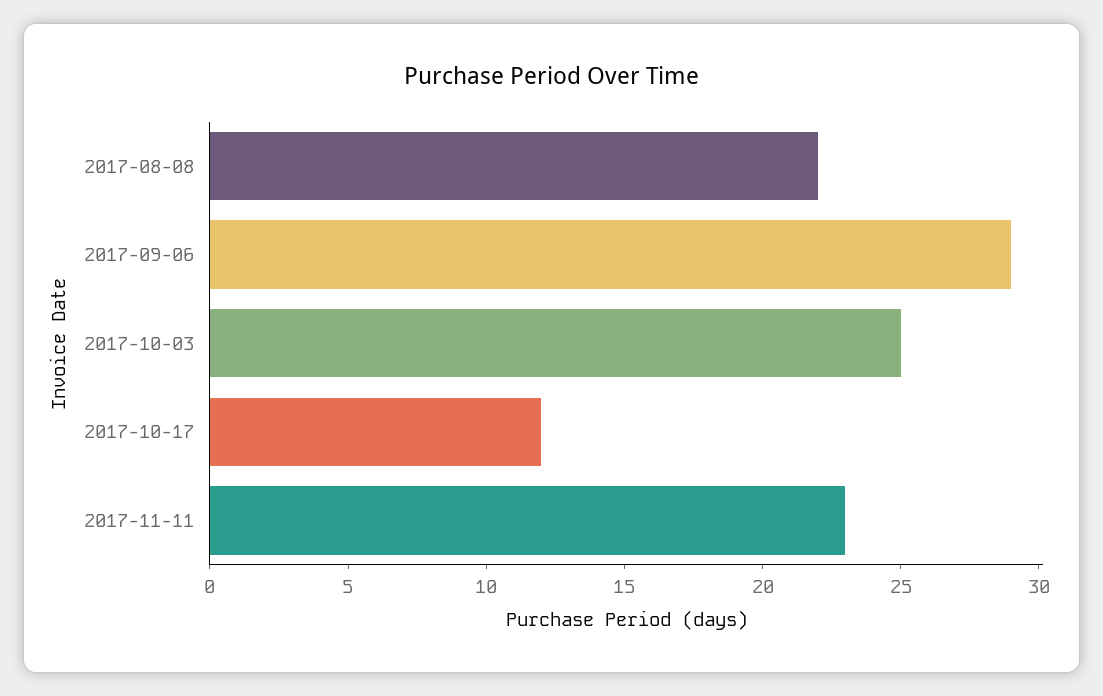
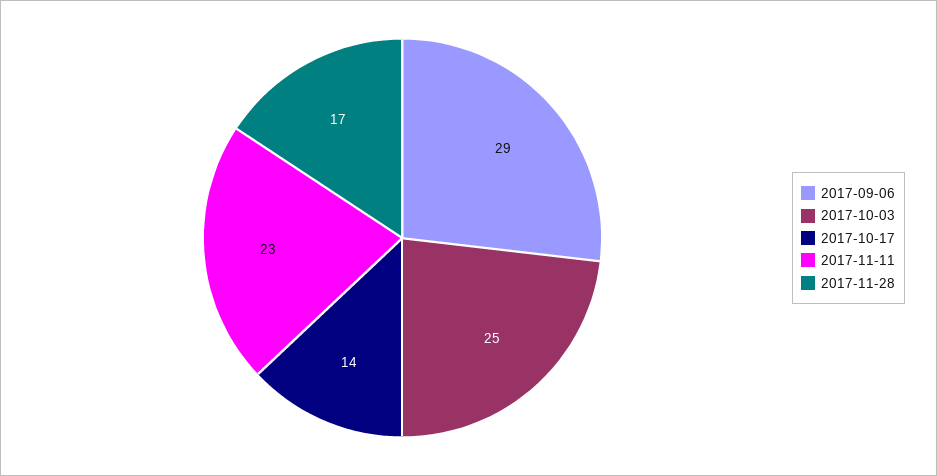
2017-08-08: 22 -> none
2017-10-17: 12 -> 14
2017-11-28: none -> 17

